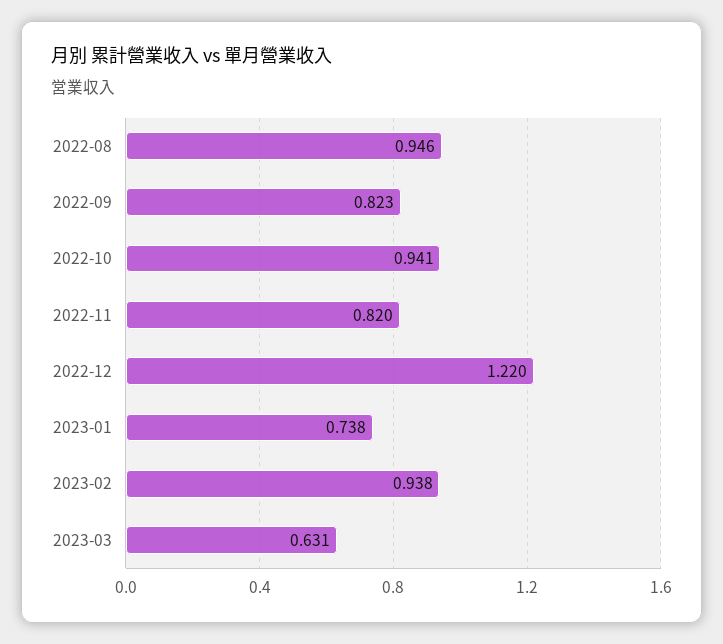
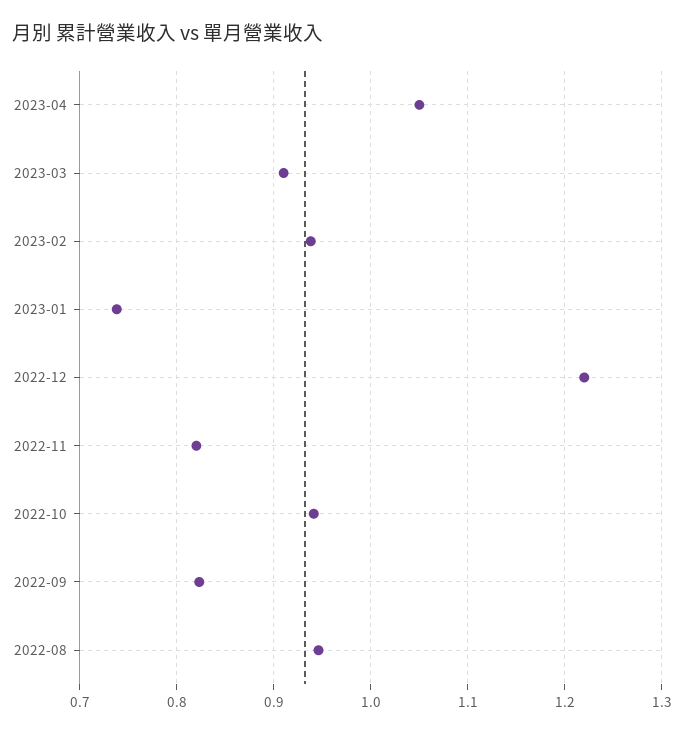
2023-03: 0.631 -> 0.91
2023-04: none -> 1.05

